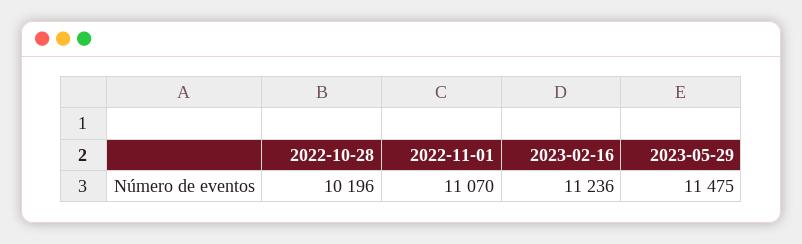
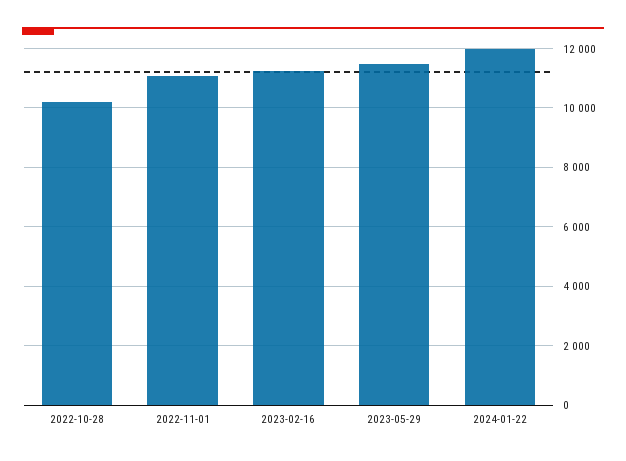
2024-01-22: none -> 12000

